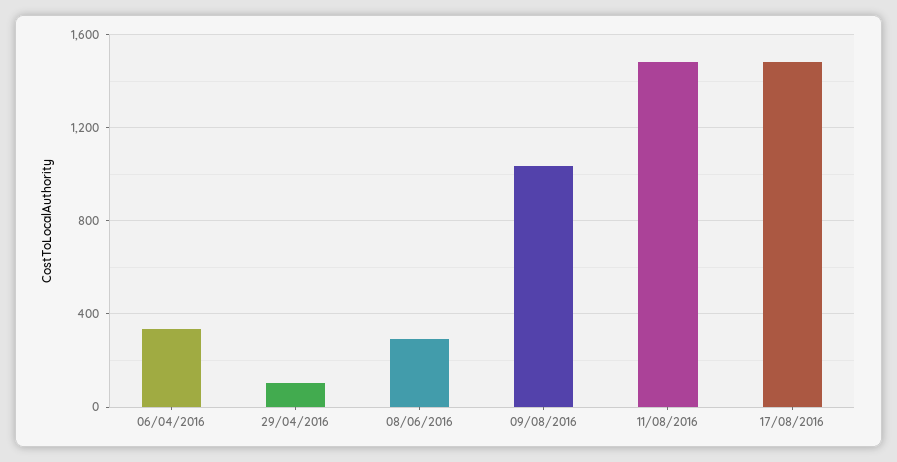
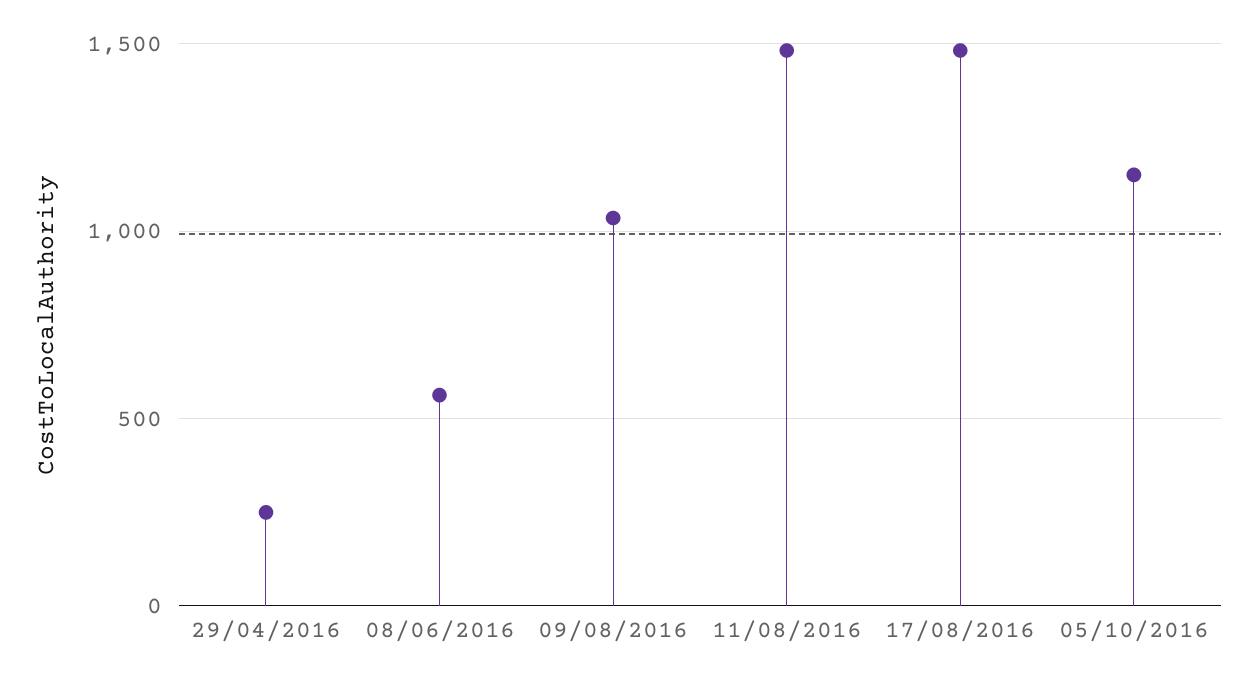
06/04/2016: 350 -> none
29/04/2016: 100 -> 250
08/06/2016: 300 -> 550
05/10/2016: none -> 1150

